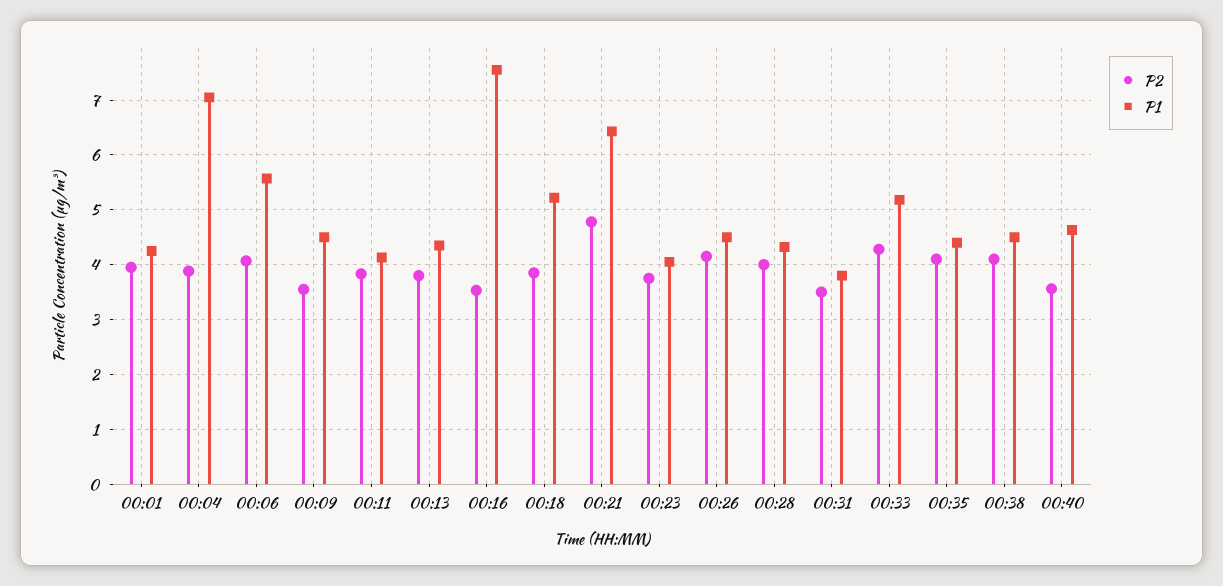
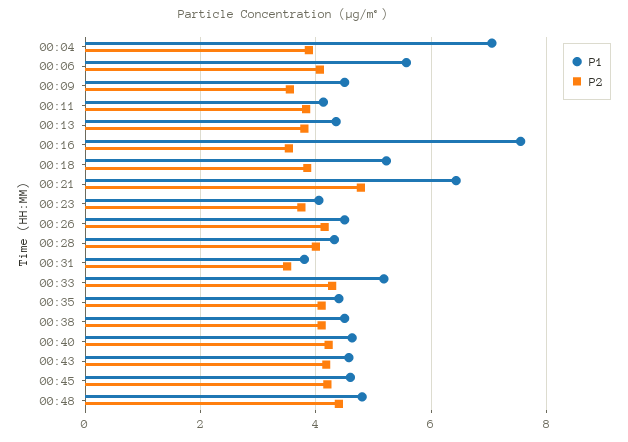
P2, 00:01: 4 -> none
P1, 00:01: 4.2 -> none
P2, 00:40: 3.6 -> 4.2
P1, 00:43: none -> 4.6
P2, 00:43: none -> 4.2
P1, 00:45: none -> 4.6
P2, 00:45: none -> 4.2
P1, 00:48: none -> 4.8
P2, 00:48: none -> 4.4

